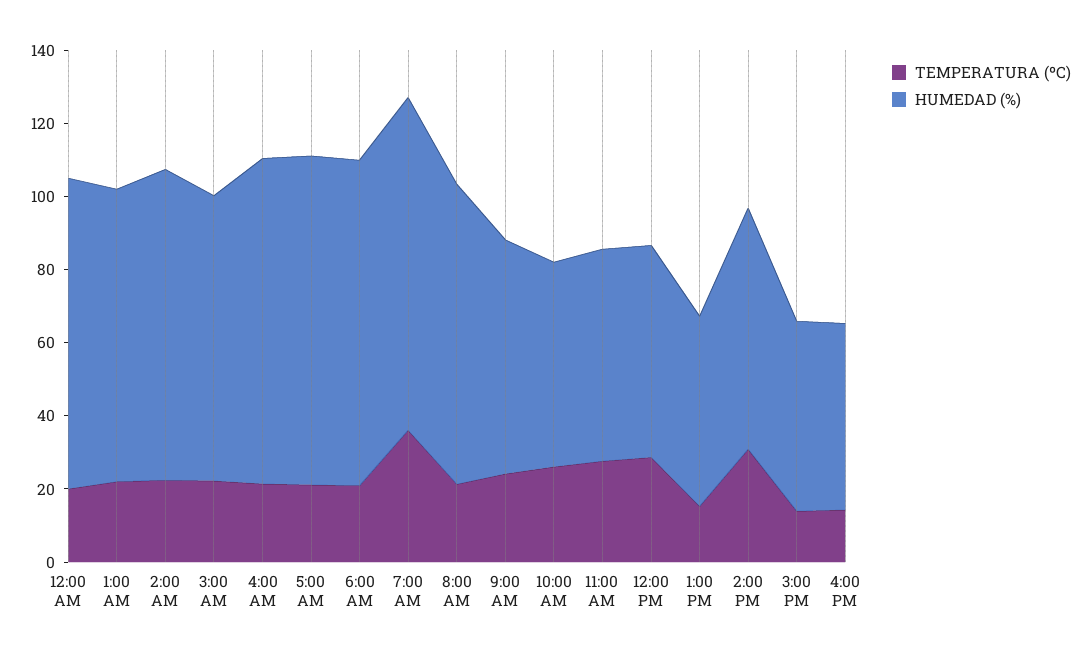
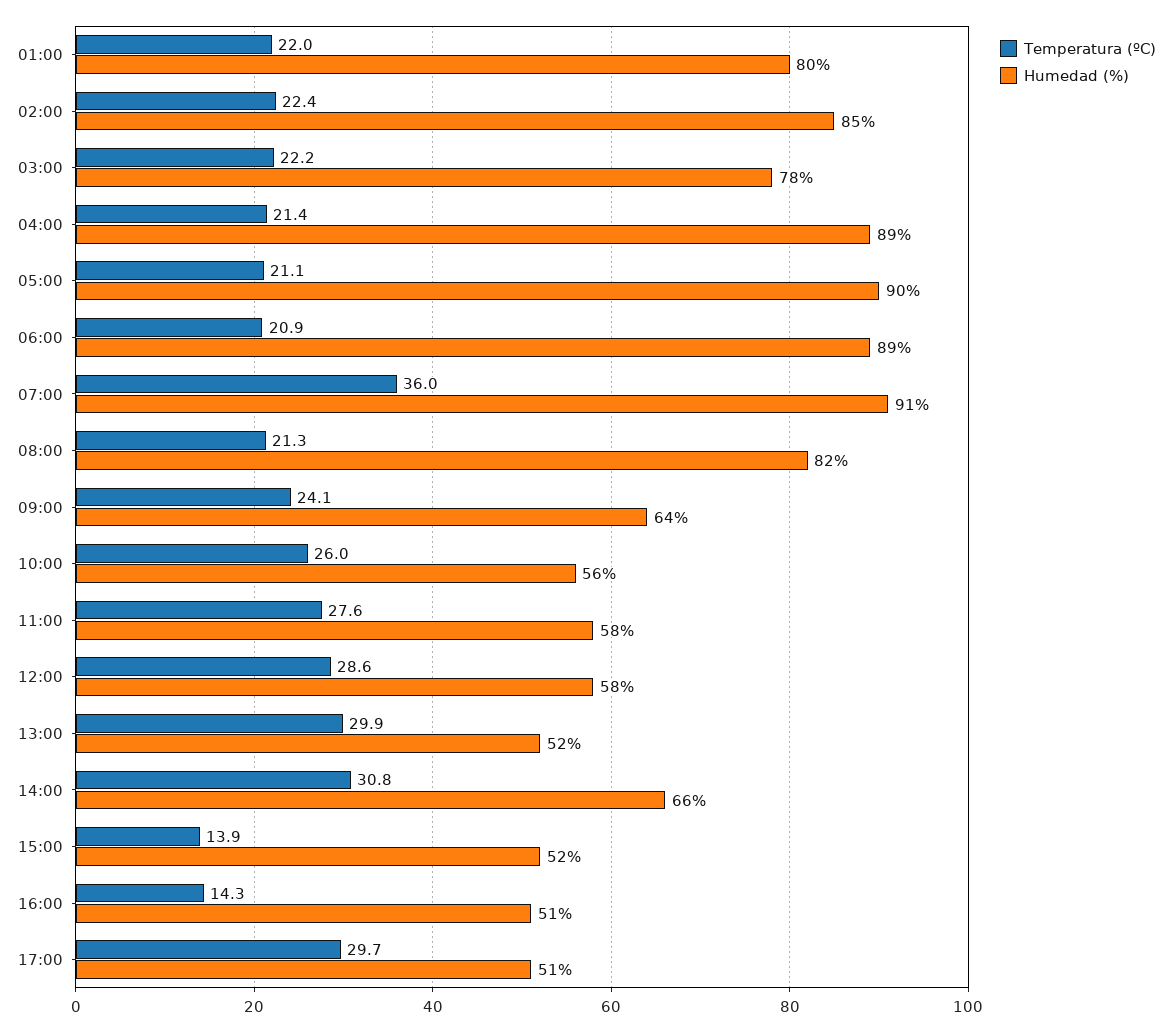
TEMPERATURA (ºC), 12:00 AM: 20 -> none
HUMEDAD (%), 12:00 AM: 85 -> none
TEMPERATURA (ºC), 1:00 PM: 15 -> 29.9
TEMPERATURA (ºC), 17:00: none -> 29.7
HUMEDAD (%), 17:00: none -> 51

